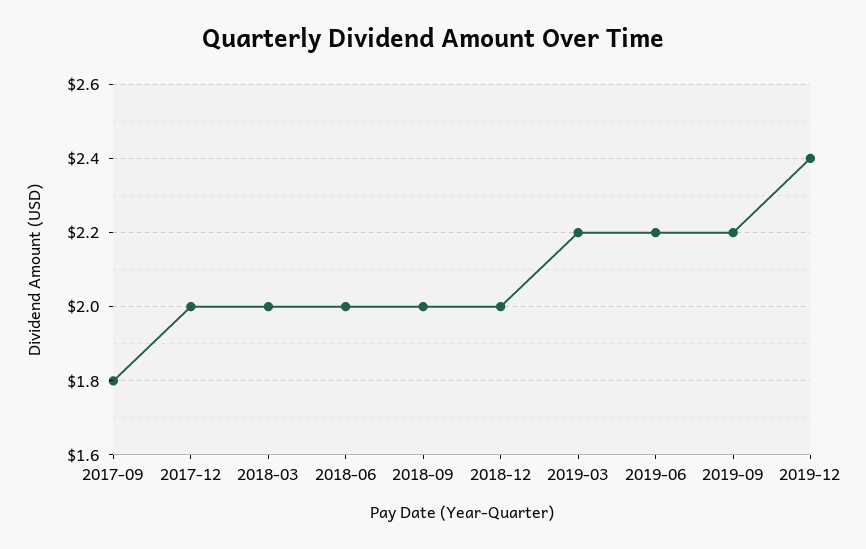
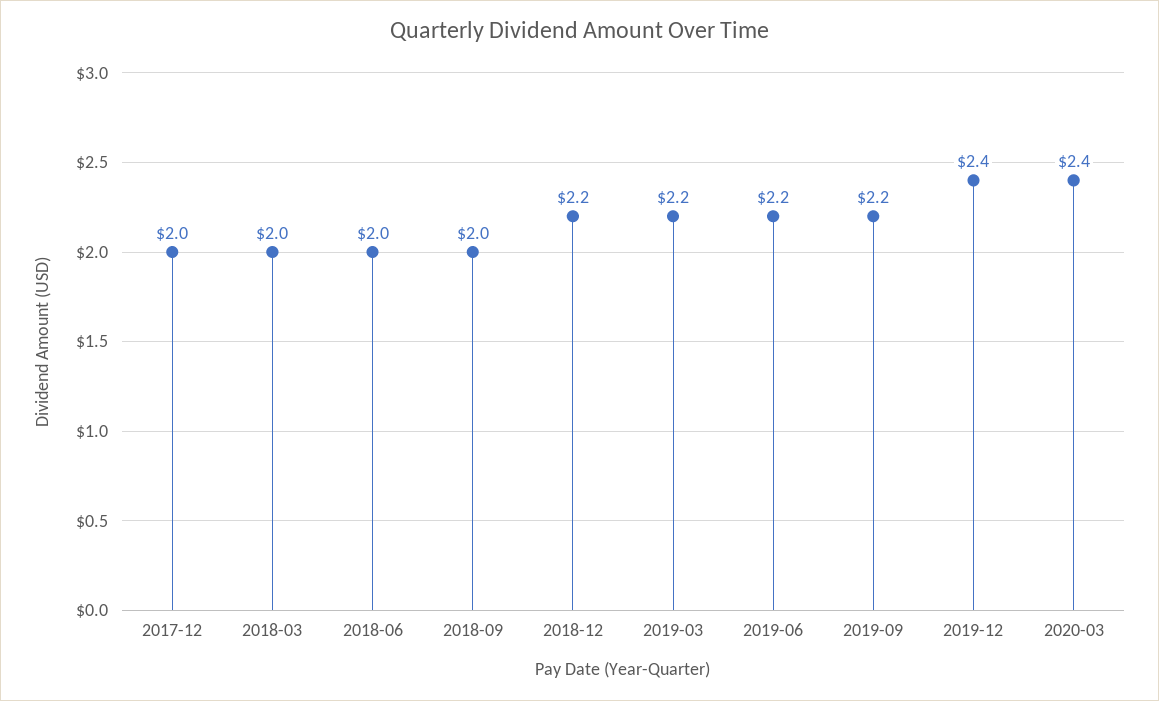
2017-09: 1.8 -> none
2018-12: 2 -> 2.2
2020-03: none -> 2.4

